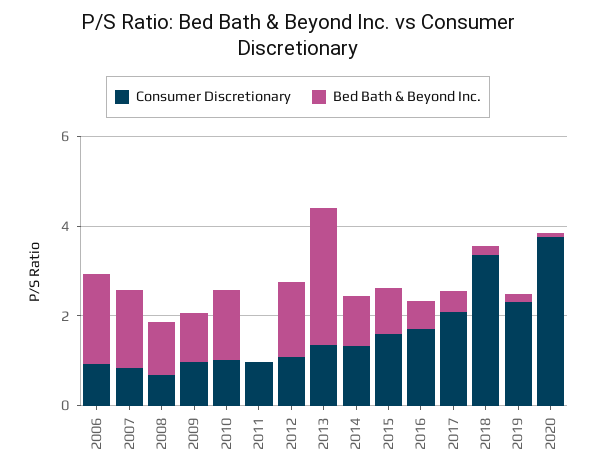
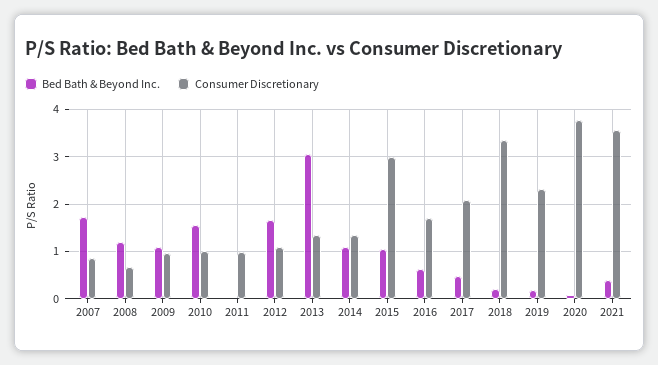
Consumer Discretionary, 2006: 1 -> none
Bed Bath & Beyond Inc., 2006: 2 -> none
Consumer Discretionary, 2015: 1.5 -> 3
Bed Bath & Beyond Inc., 2021: none -> 0.4
Consumer Discretionary, 2021: none -> 3.6

